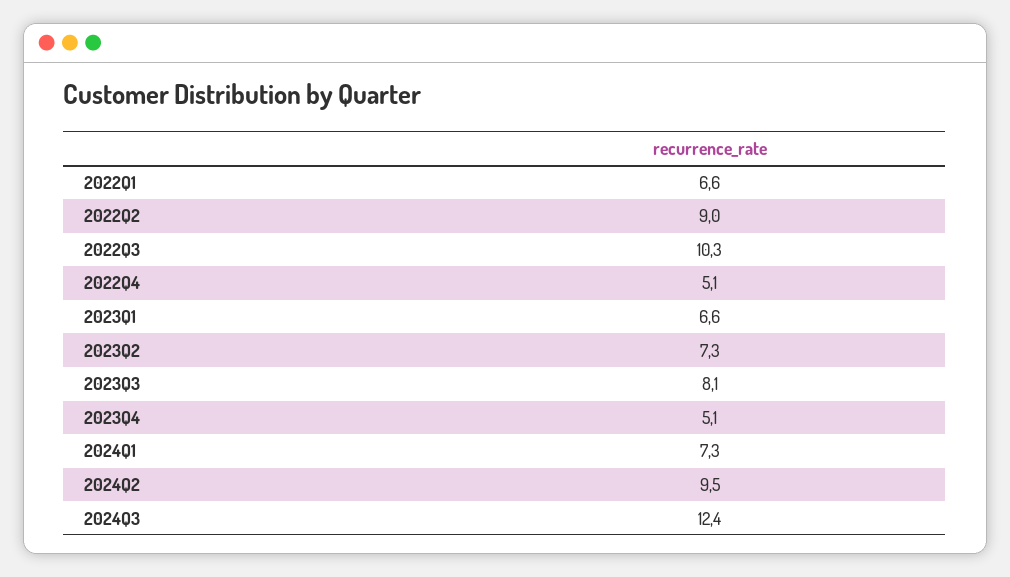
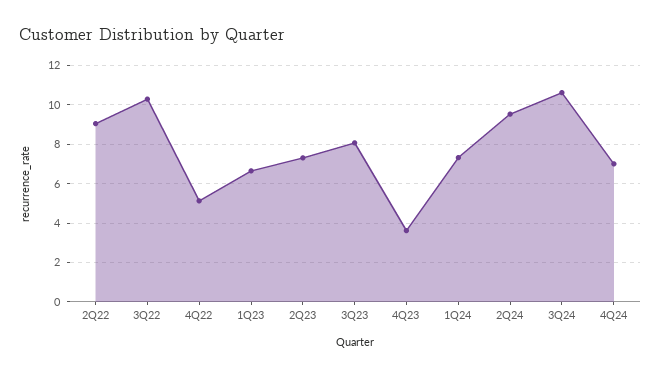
2022Q1: 6.6 -> none
2023Q4: 5.1 -> 3.5
2024Q3: 12.4 -> 10.5
4Q24: none -> 7

